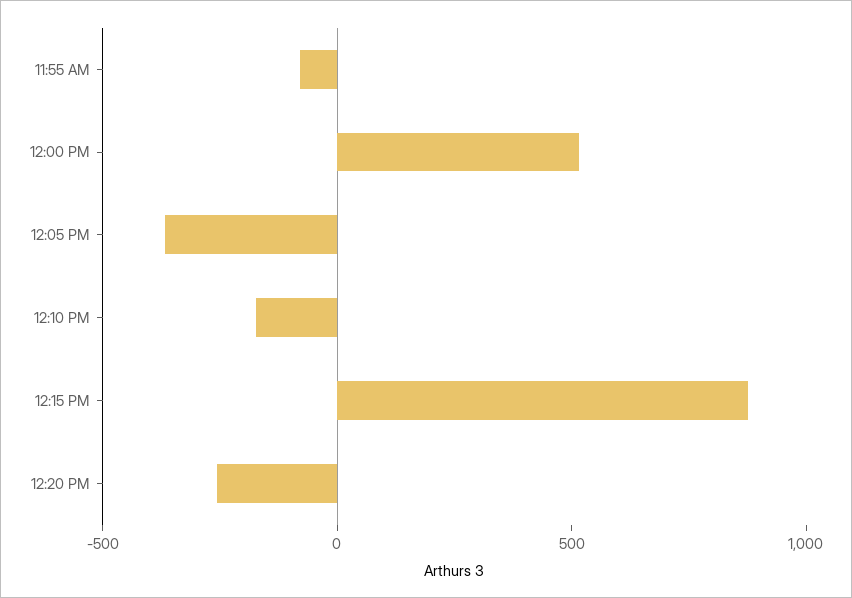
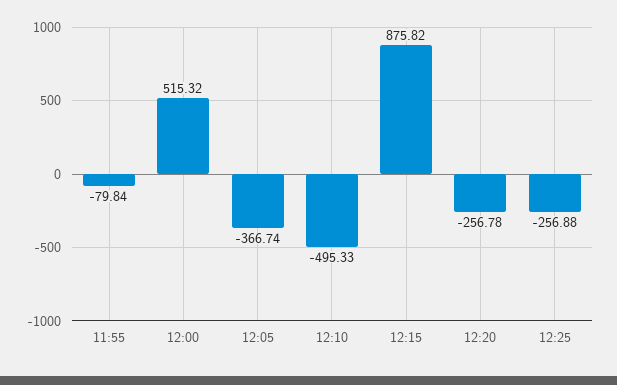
12:10 PM: -200 -> -495.33
12:25: none -> -256.88

